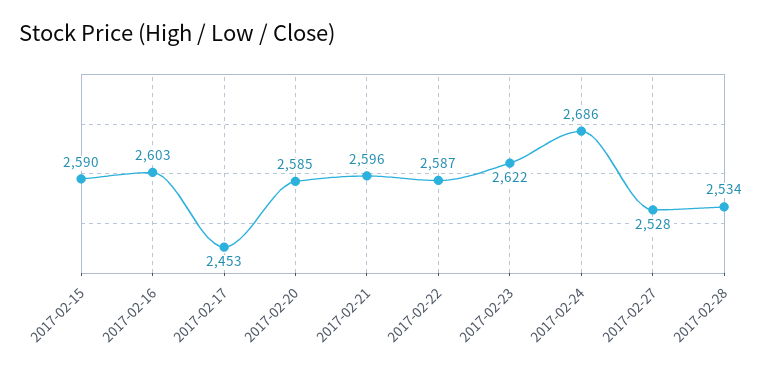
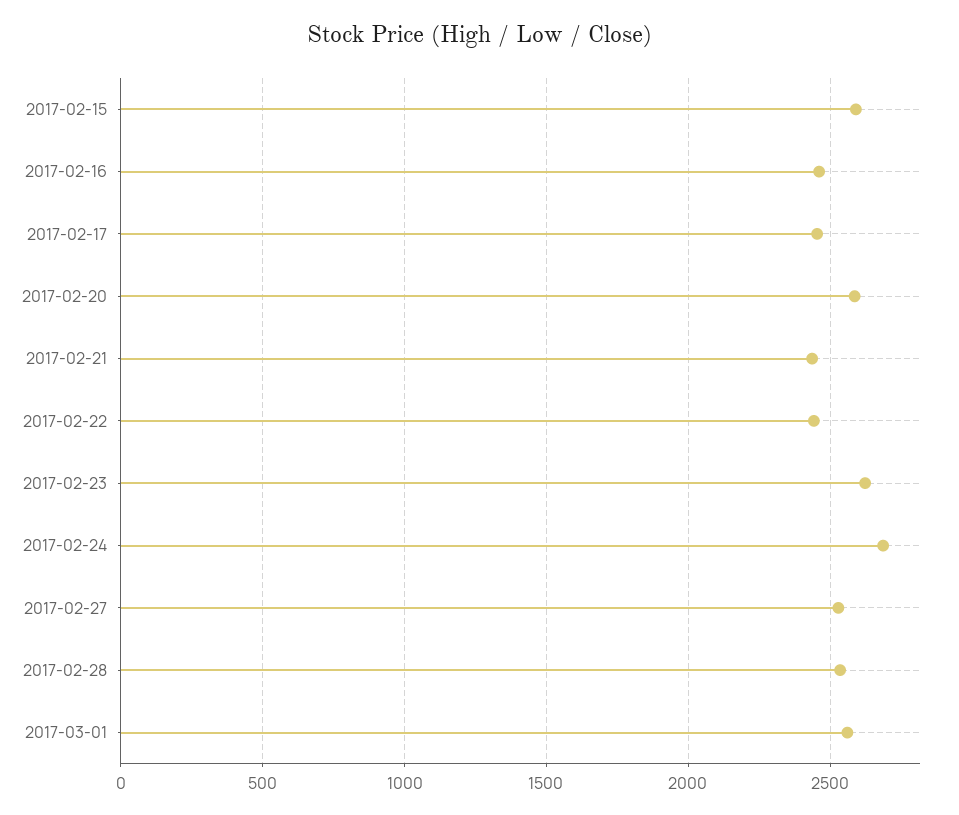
2017-02-16: 2603 -> 2450
2017-02-21: 2596 -> 2450
2017-02-22: 2587 -> 2450
2017-03-01: none -> 2550

